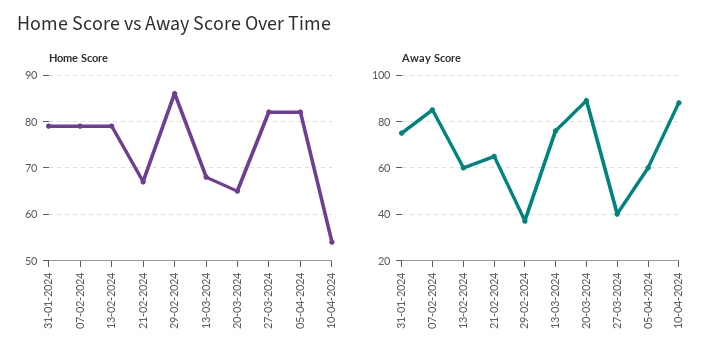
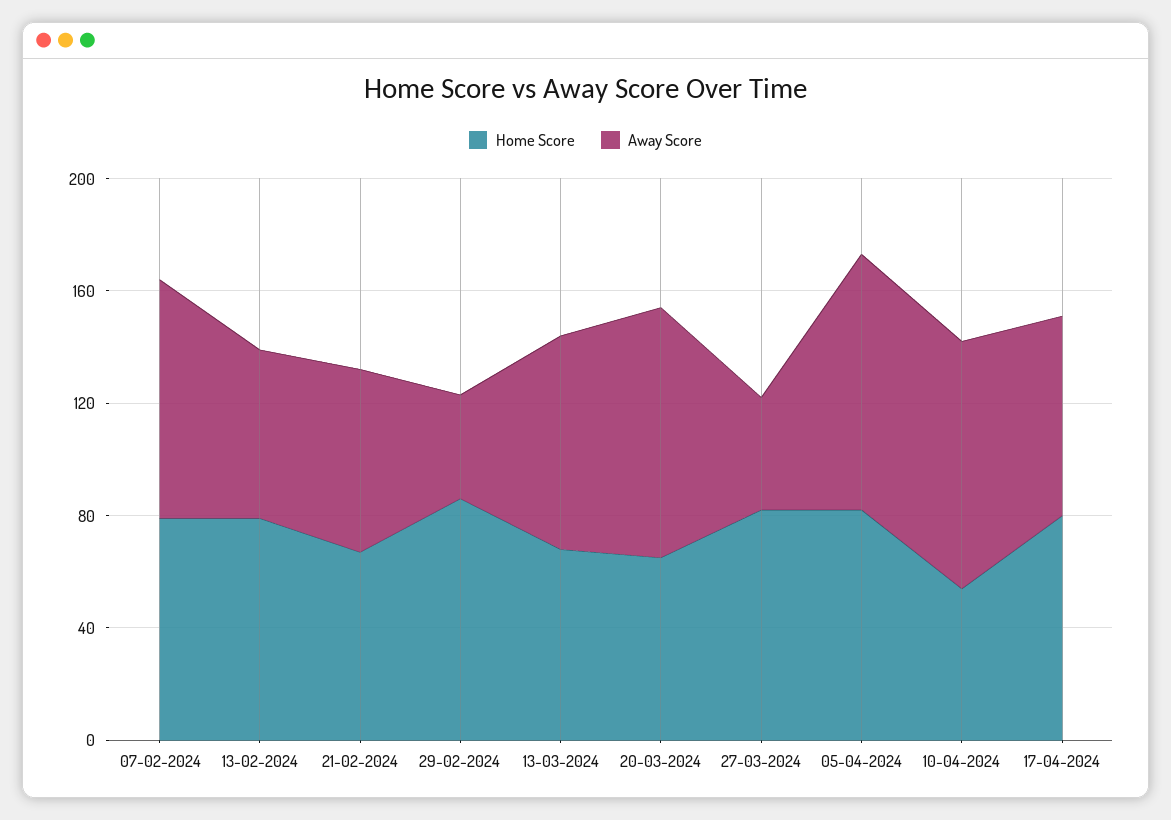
Home Score, 31-01-2024: 80 -> none
Away Score, 31-01-2024: 75 -> none
Away Score, 05-04-2024: 60 -> 90
Home Score, 17-04-2024: none -> 80
Away Score, 17-04-2024: none -> 70

